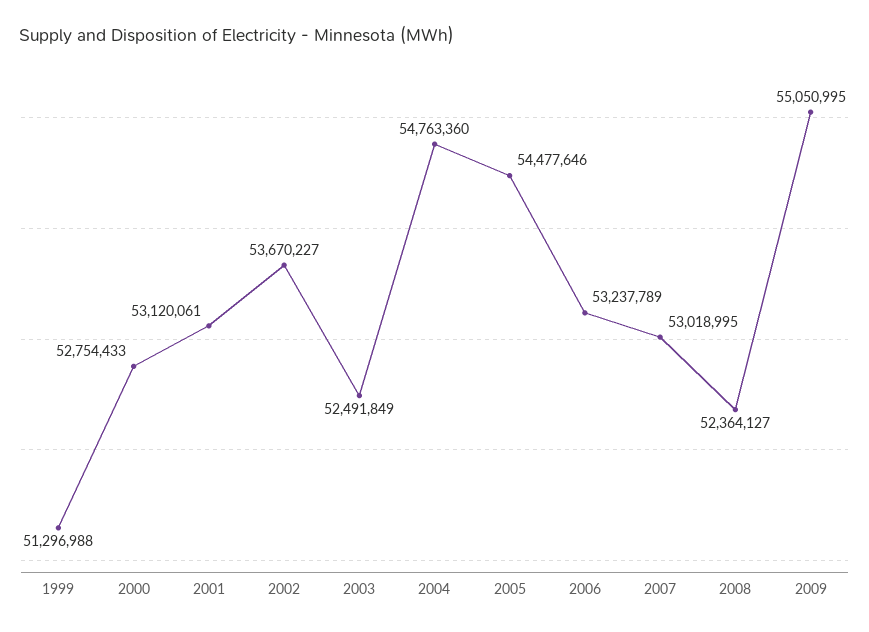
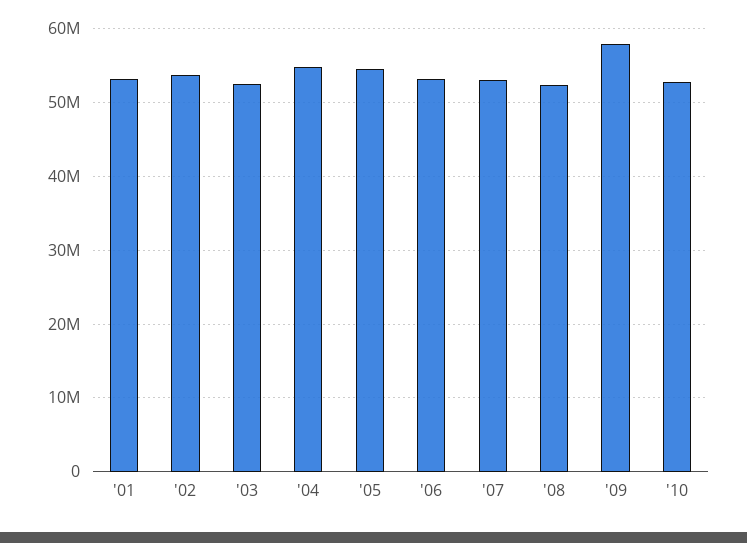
1999: 51296988 -> none
2000: 52754433 -> none
2009: 55050995 -> 58000000
'10: none -> 53000000

